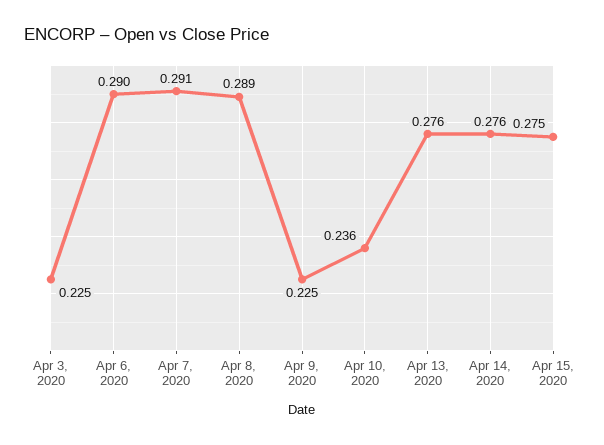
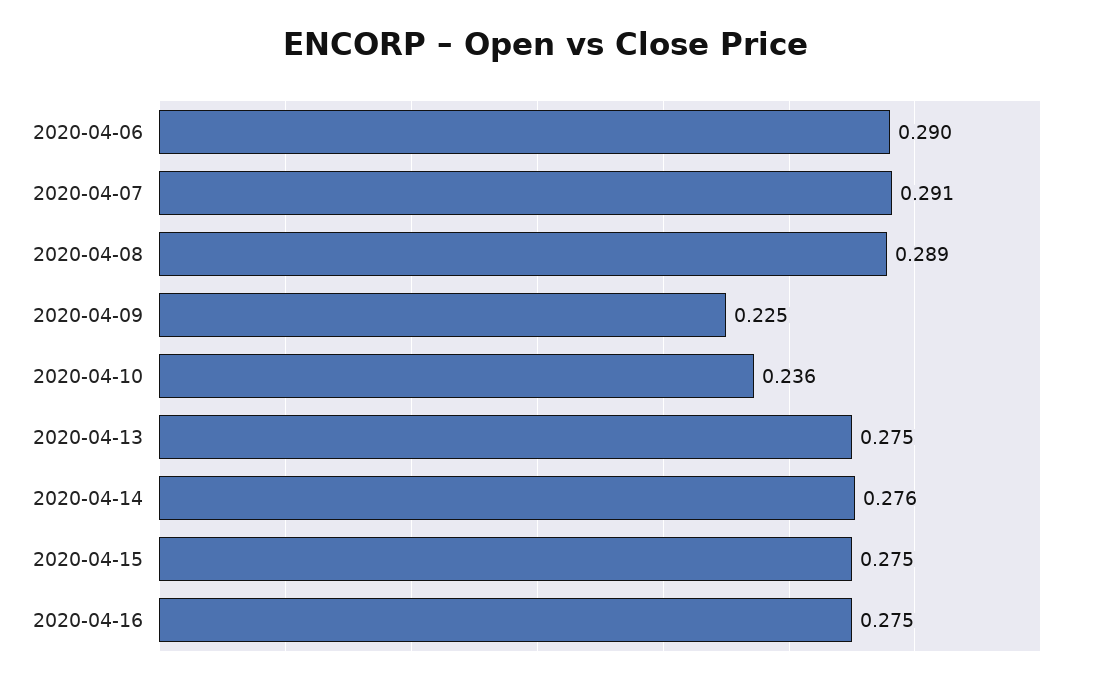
Apr 3, 2020: 0.225 -> none
Apr 13, 2020: 0.276 -> 0.275
2020-04-16: none -> 0.275

